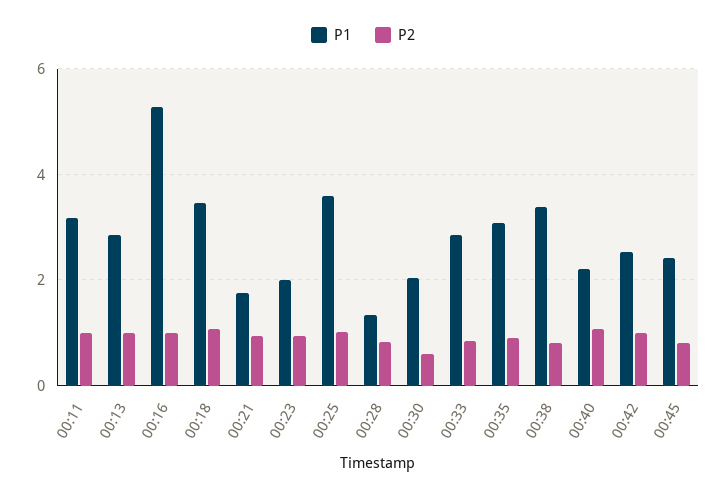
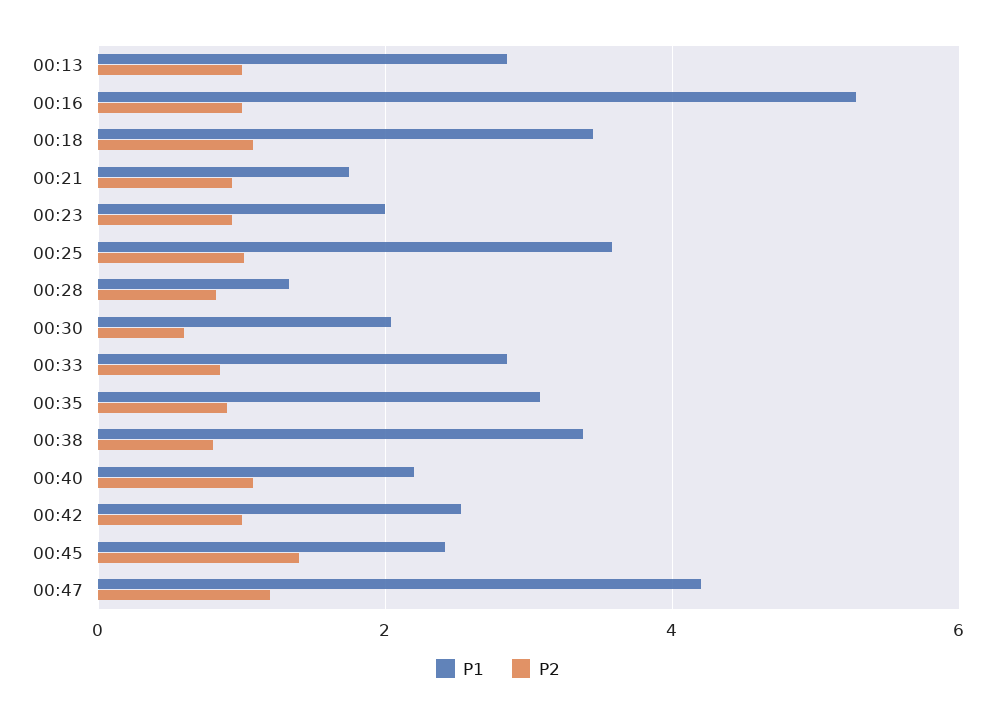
P1, 00:11: 3.2 -> none
P2, 00:11: 1 -> none
P2, 00:45: 0.8 -> 1.4
P1, 00:47: none -> 4.2
P2, 00:47: none -> 1.2

